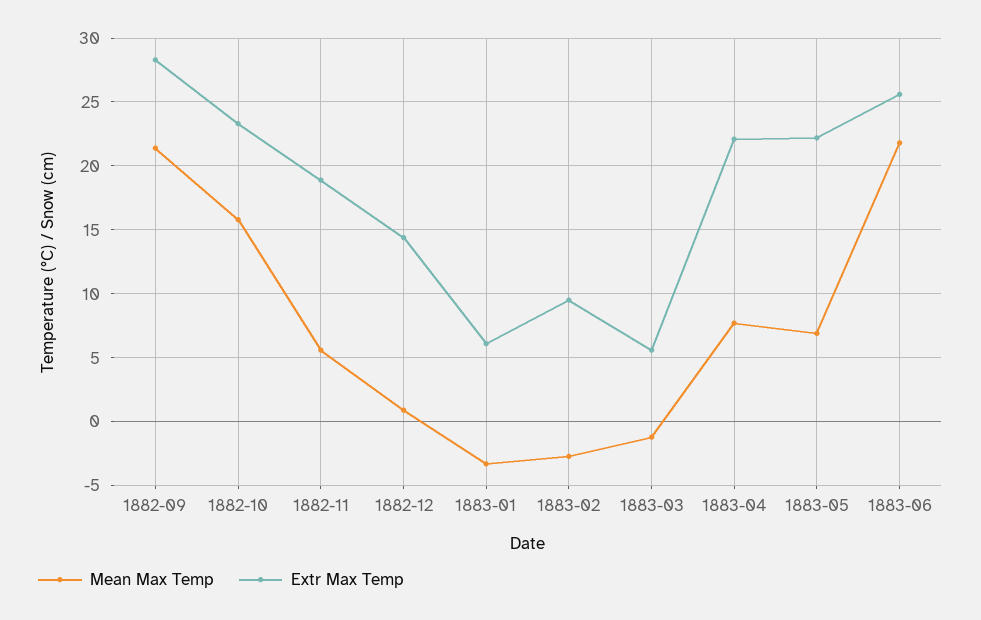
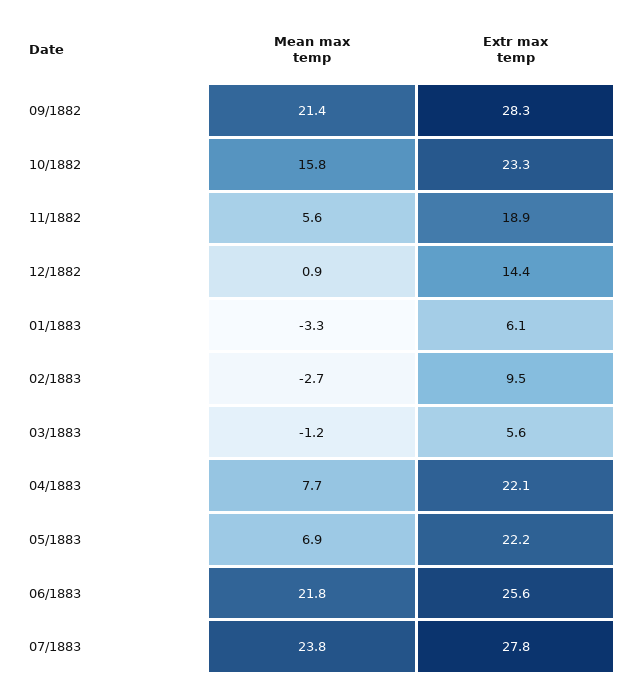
Mean Max Temp, 07/1883: none -> 23.8
Extr Max Temp, 07/1883: none -> 27.8

